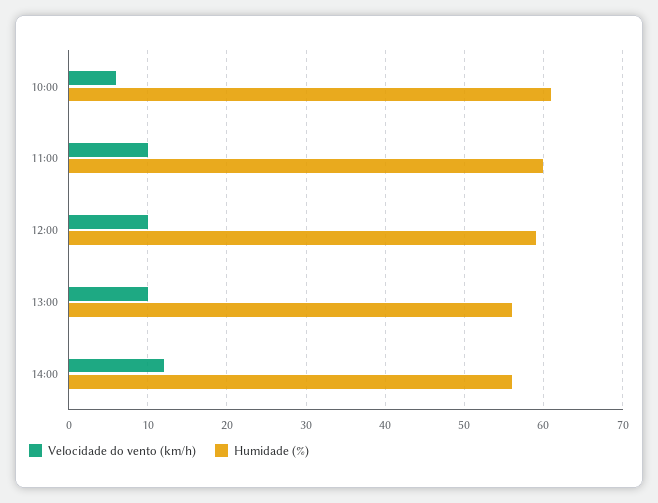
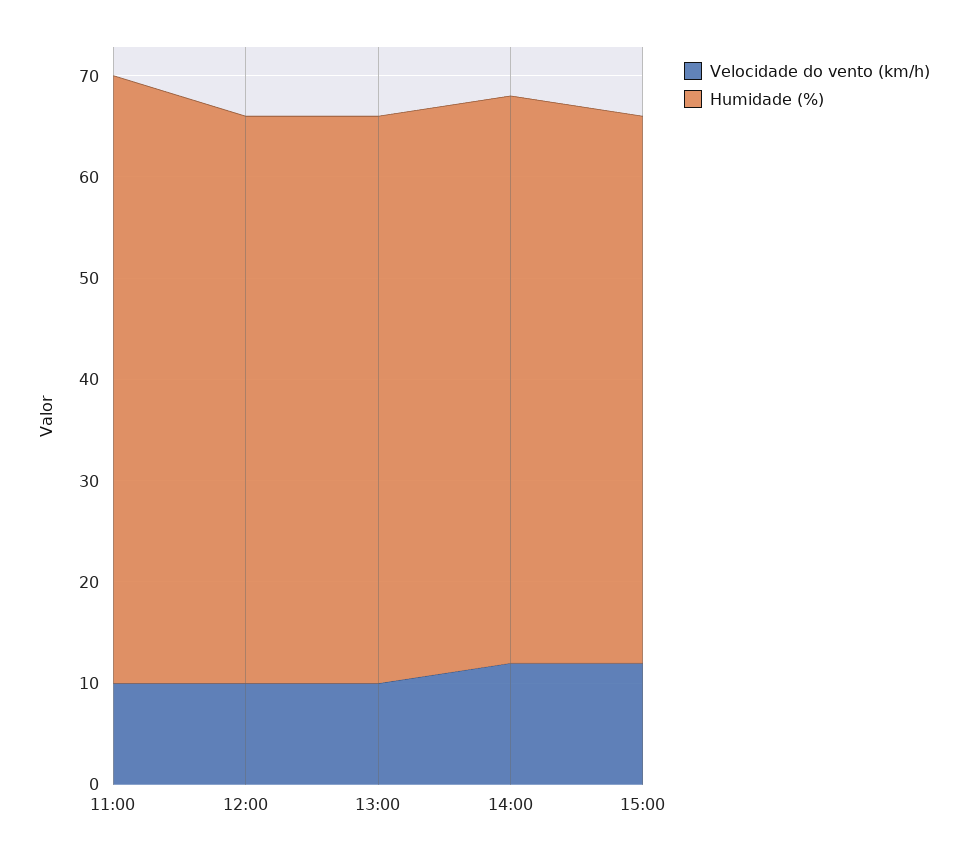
Velocidade do vento (km/h), 10:00: 6 -> none
Humidade (%), 10:00: 61 -> none
Humidade (%), 12:00: 59 -> 56
Velocidade do vento (km/h), 15:00: none -> 12
Humidade (%), 15:00: none -> 54

